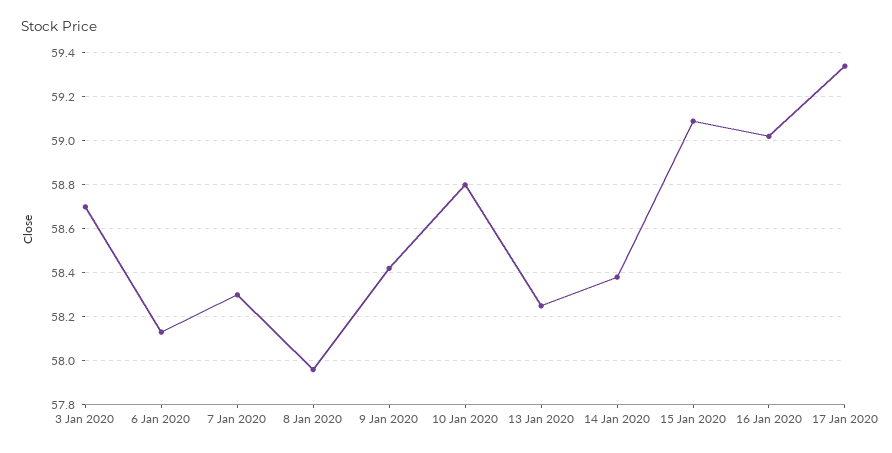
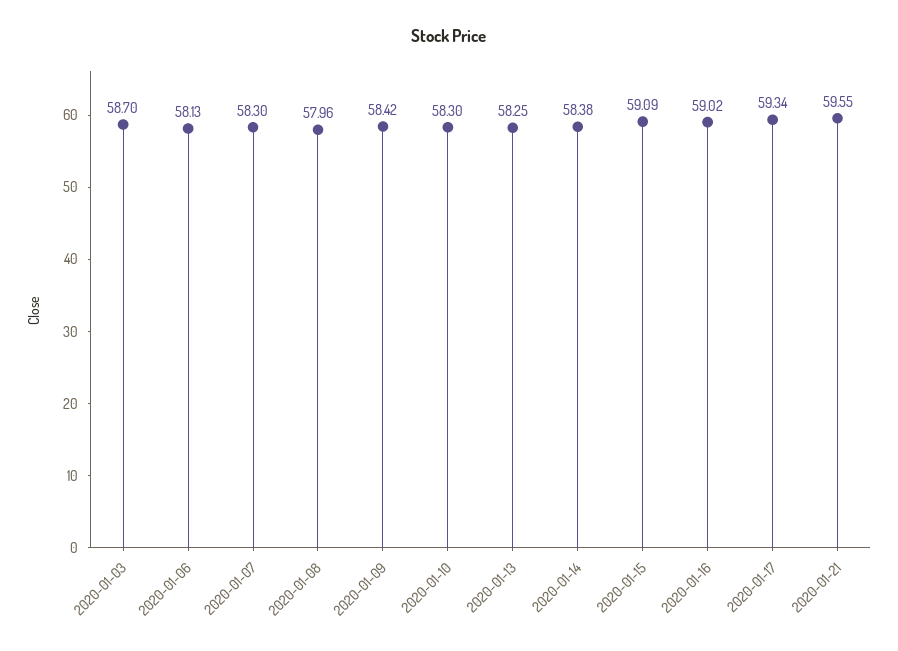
10 Jan 2020: 58.8 -> 58.3
2020-01-21: none -> 59.55

